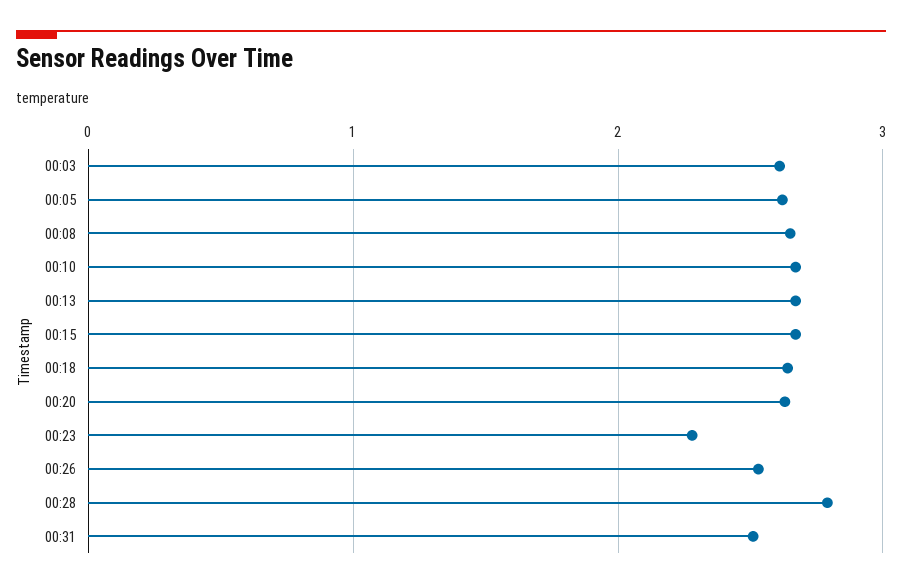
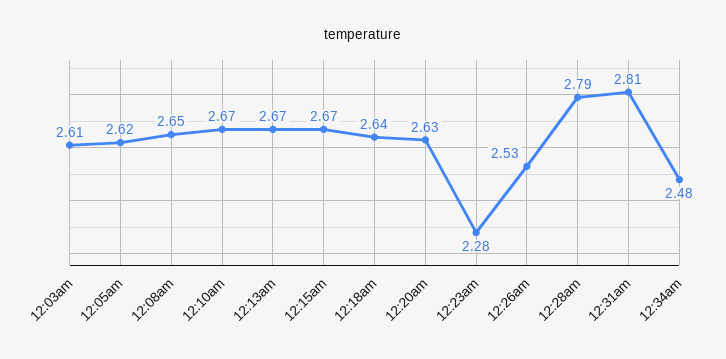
00:31: 2.5 -> 2.81
12:34am: none -> 2.48

